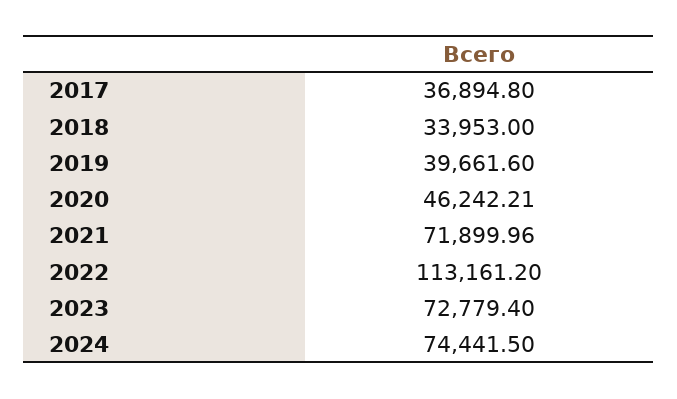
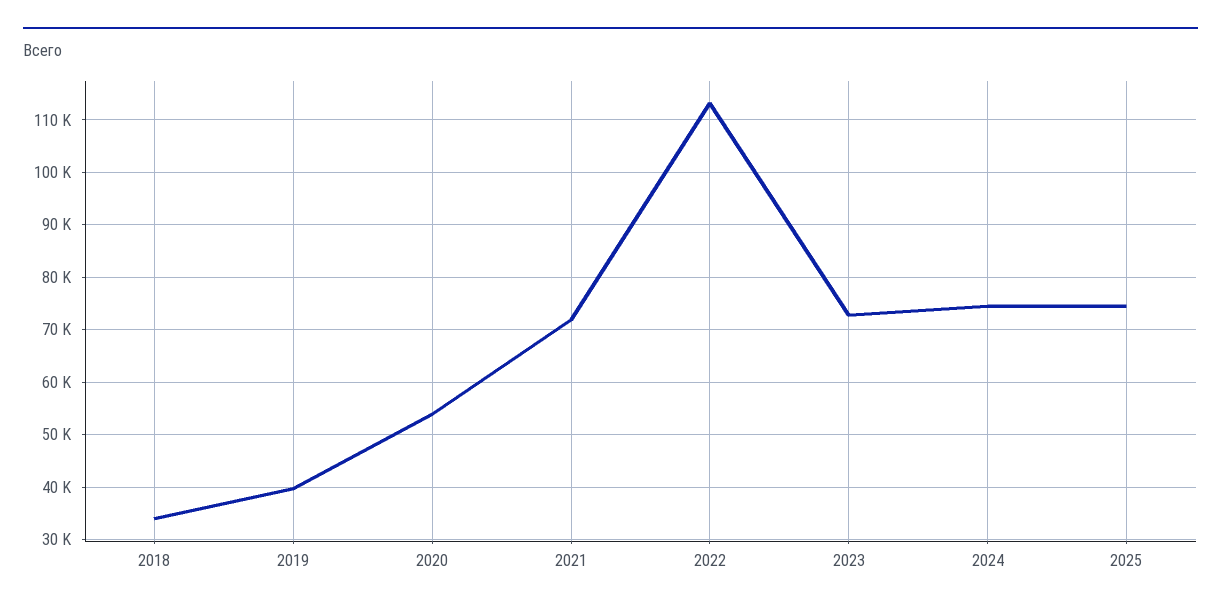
2017: 36894.8 -> none
2020: 46242.21 -> 54000
2025: none -> 74000

